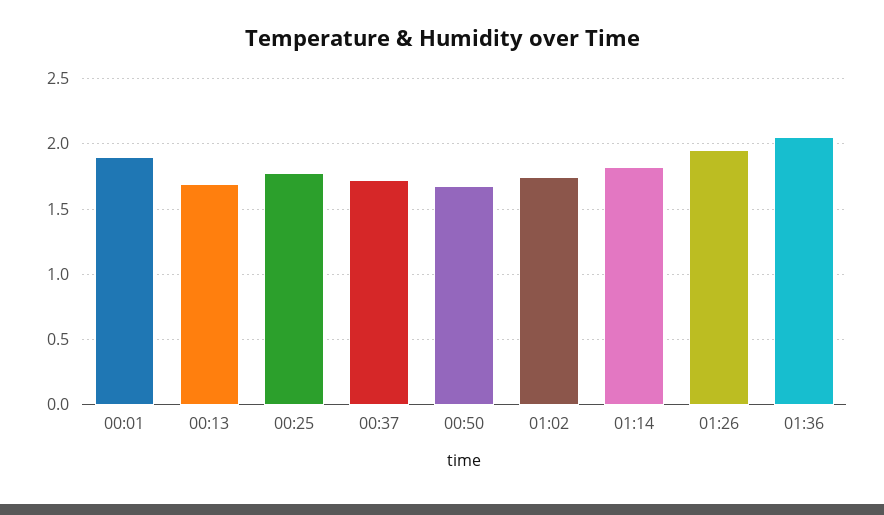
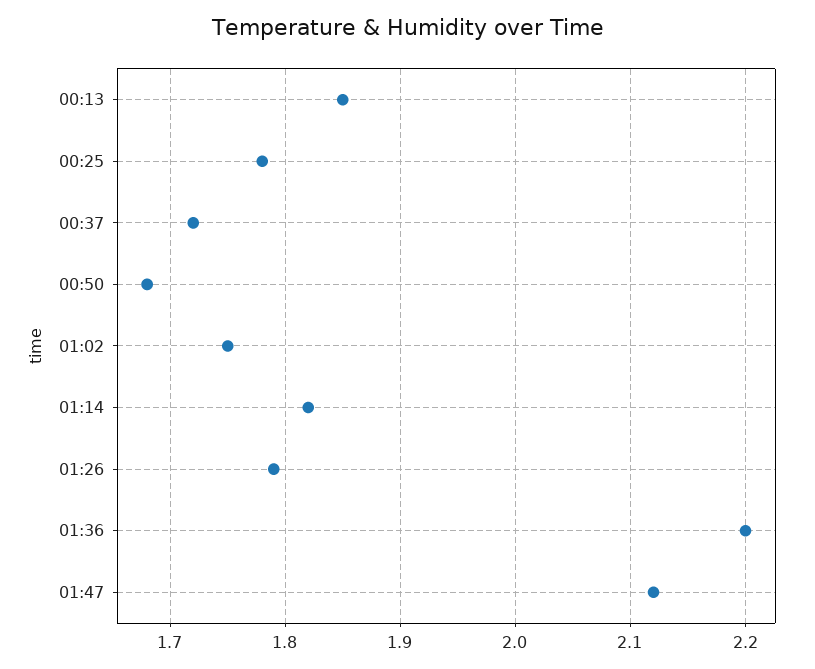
00:01: 1.9 -> none
00:13: 1.7 -> 1.85
01:26: 1.95 -> 1.79
01:36: 2.05 -> 2.2
01:47: none -> 2.12

